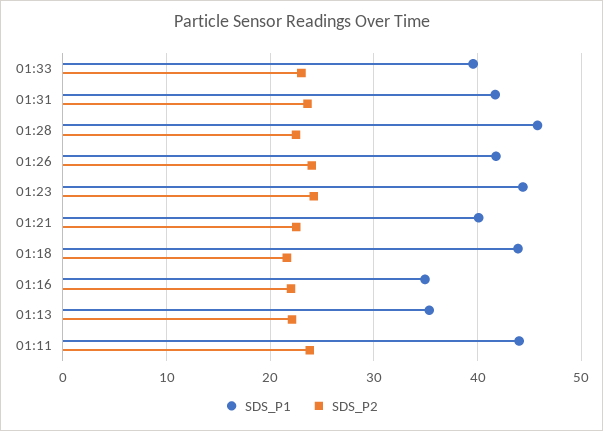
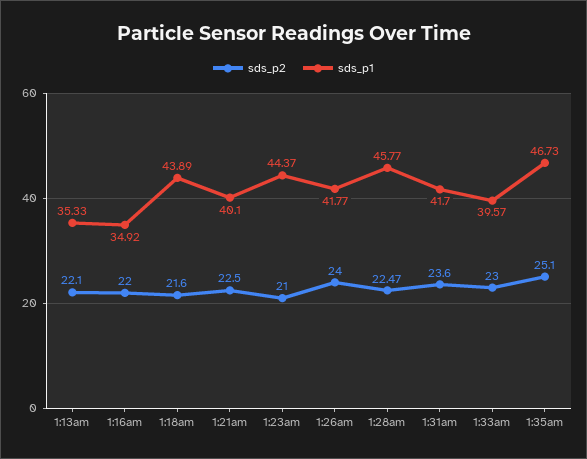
SDS_P2, 01:23: 24 -> 21
SDS_P1, 01:11: 44 -> none
SDS_P2, 01:11: 24 -> none
SDS_P2, 1:35am: none -> 25.1
SDS_P1, 1:35am: none -> 46.73

